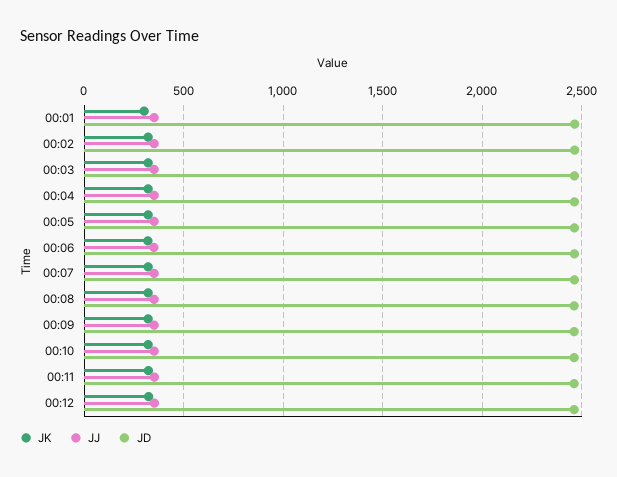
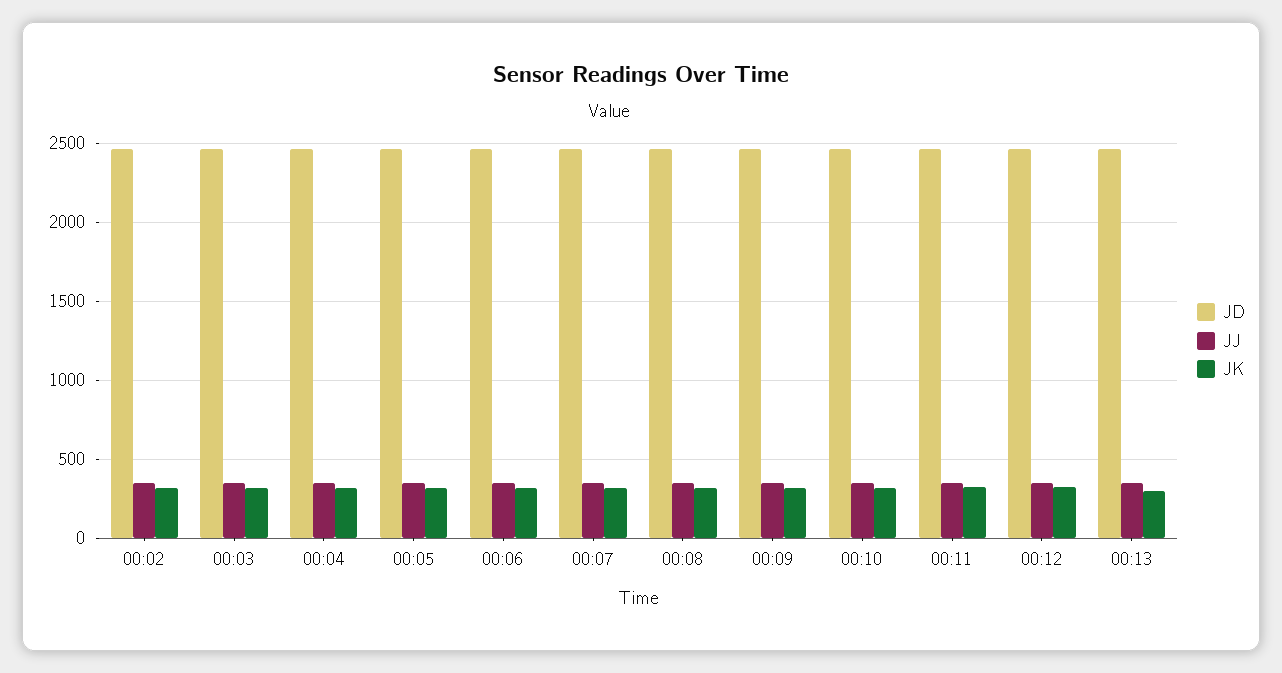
JK, 00:01: 300 -> none
JJ, 00:01: 350 -> none
JD, 00:01: 2450 -> none
JD, 00:13: none -> 2450
JJ, 00:13: none -> 350
JK, 00:13: none -> 300

